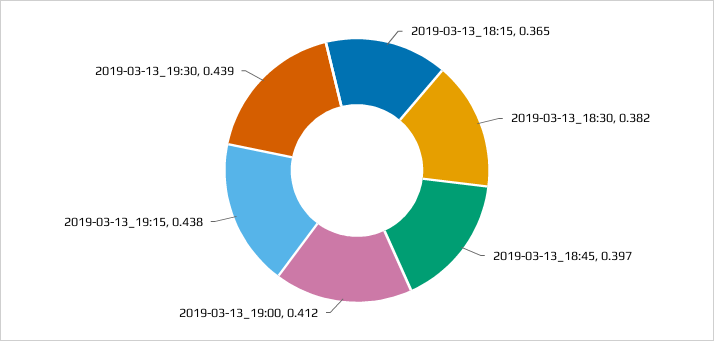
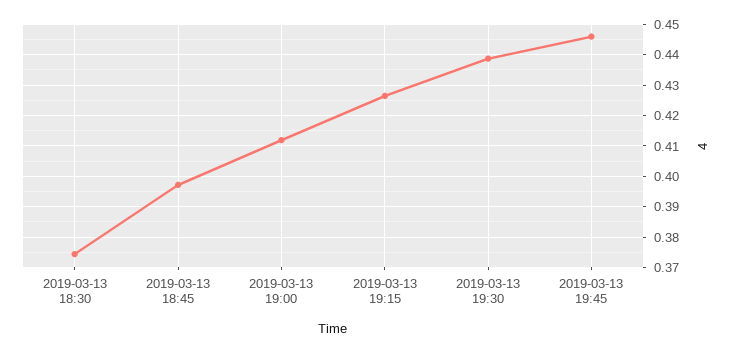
2019-03-13_18:15: 0.365 -> none
2019-03-13_18:30: 0.382 -> 0.374
2019-03-13_19:15: 0.438 -> 0.426
2019-03-13 19:45: none -> 0.446

